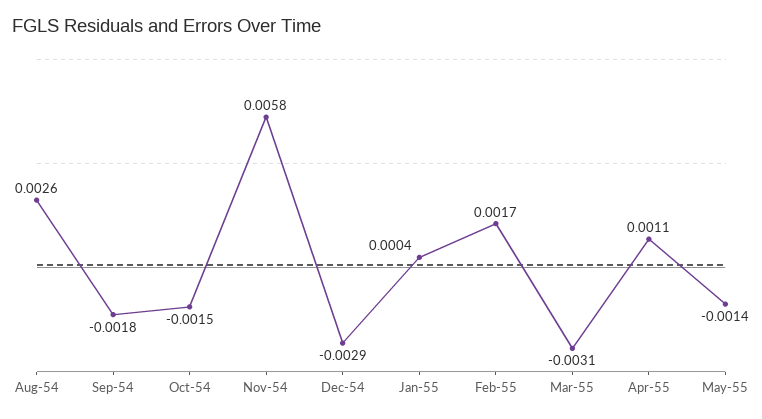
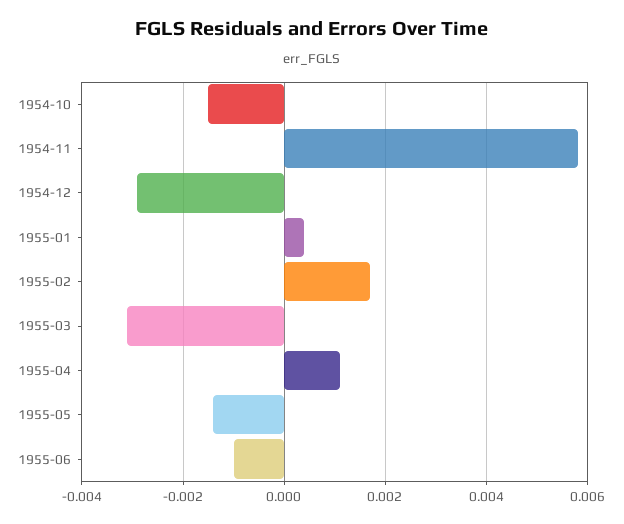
Aug-54: 0.0026 -> none
Sep-54: -0.0018 -> none
1955-06: none -> -0.001

